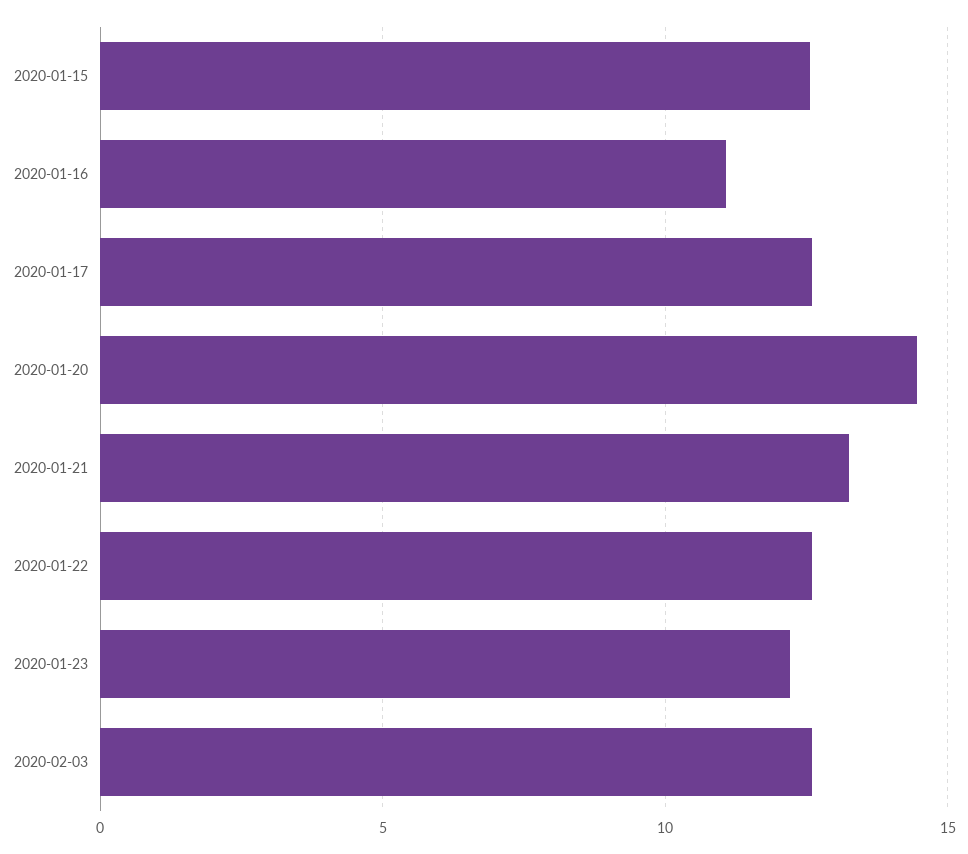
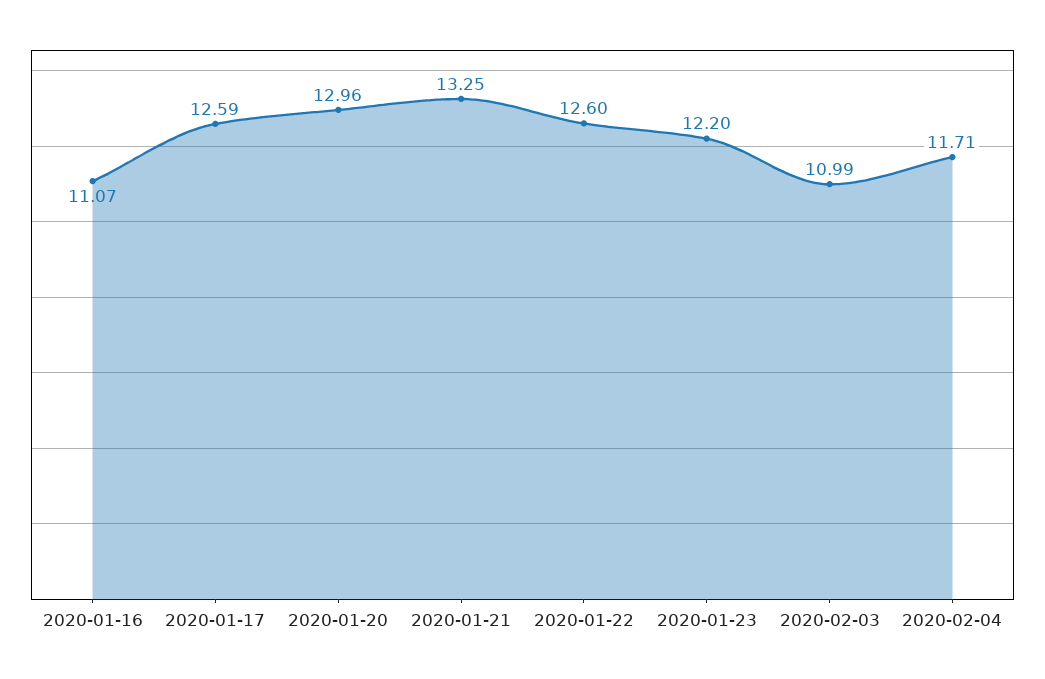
2020-01-15: 12.5 -> none
2020-01-20: 14.5 -> 12.96
2020-02-03: 12.5 -> 10.99
2020-02-04: none -> 11.71

